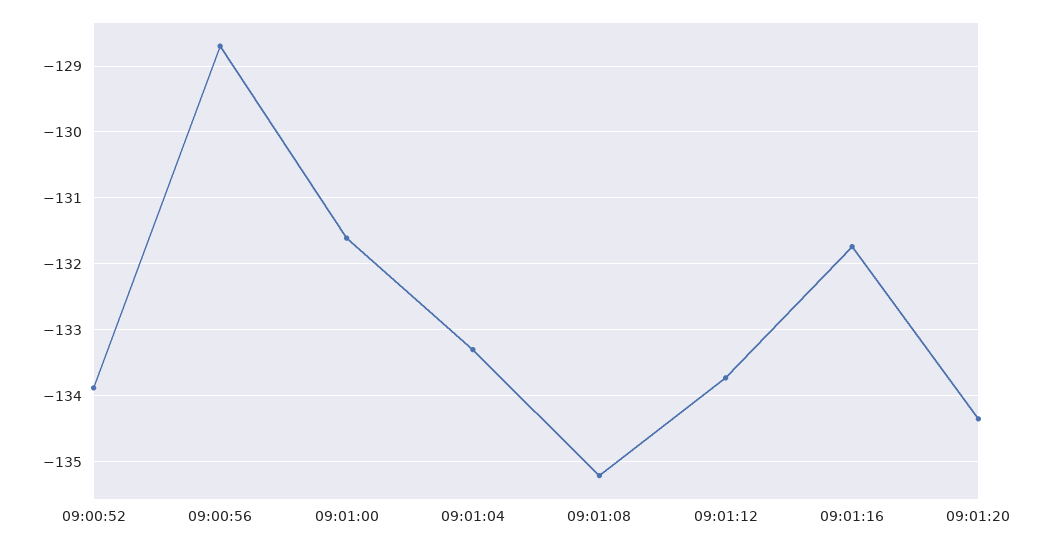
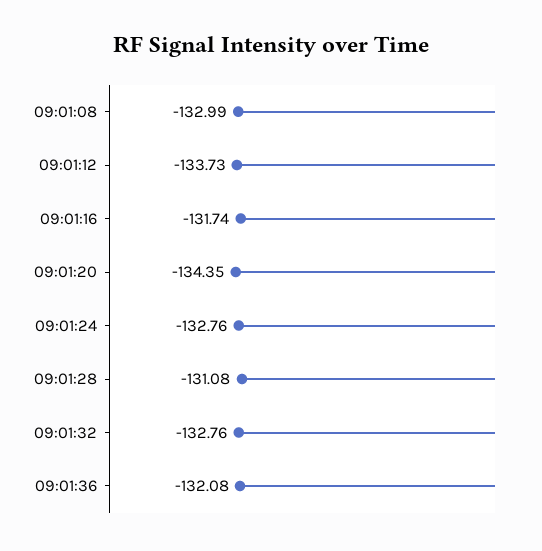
09:00:52: -133.9 -> none
09:00:56: -128.7 -> none
09:01:00: -131.6 -> none
09:01:04: -133.3 -> none
09:01:08: -135.2 -> -132.99
09:01:24: none -> -132.76
09:01:28: none -> -131.08
09:01:32: none -> -132.76
09:01:36: none -> -132.08

